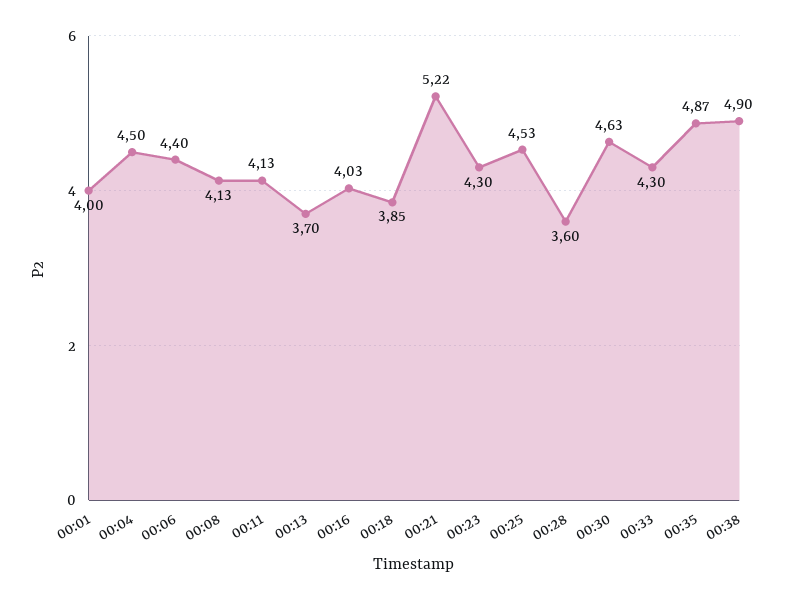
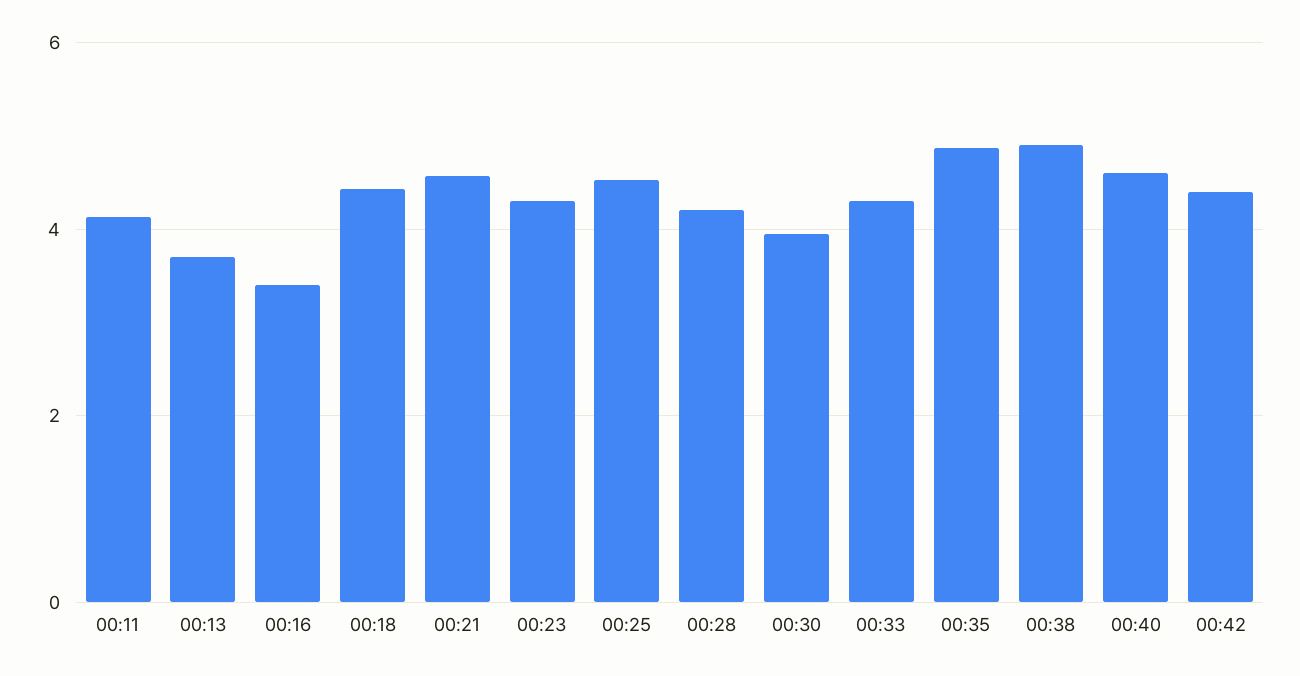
00:01: 4 -> none
00:04: 4.5 -> none
00:06: 4.4 -> none
00:08: 4.13 -> none
00:16: 4.03 -> 3.4
00:18: 3.85 -> 4.4
00:21: 5.22 -> 4.6
00:28: 3.6 -> 4.2
00:30: 4.63 -> 4
00:40: none -> 4.6
00:42: none -> 4.4

